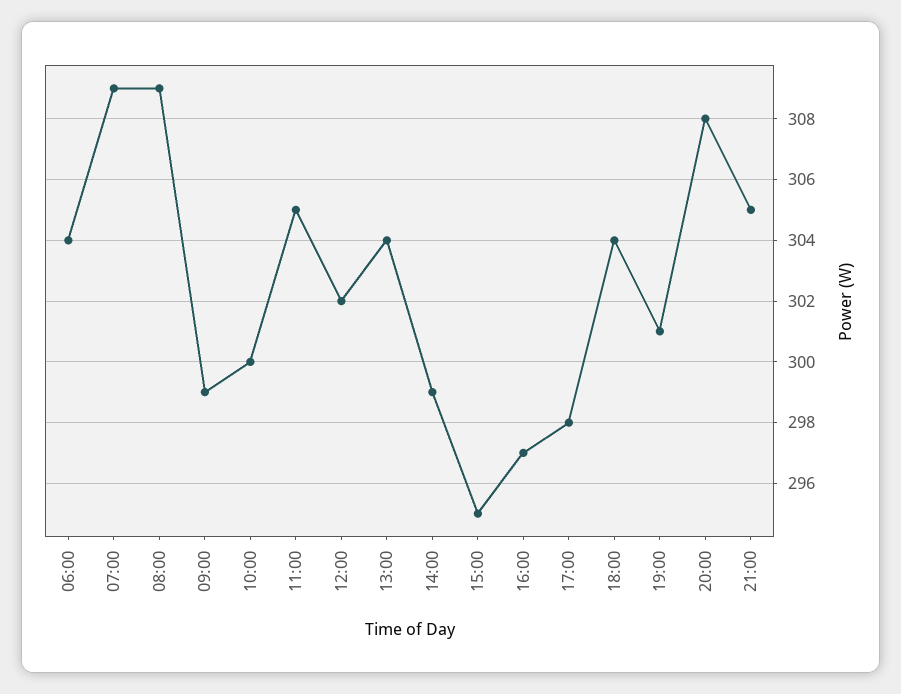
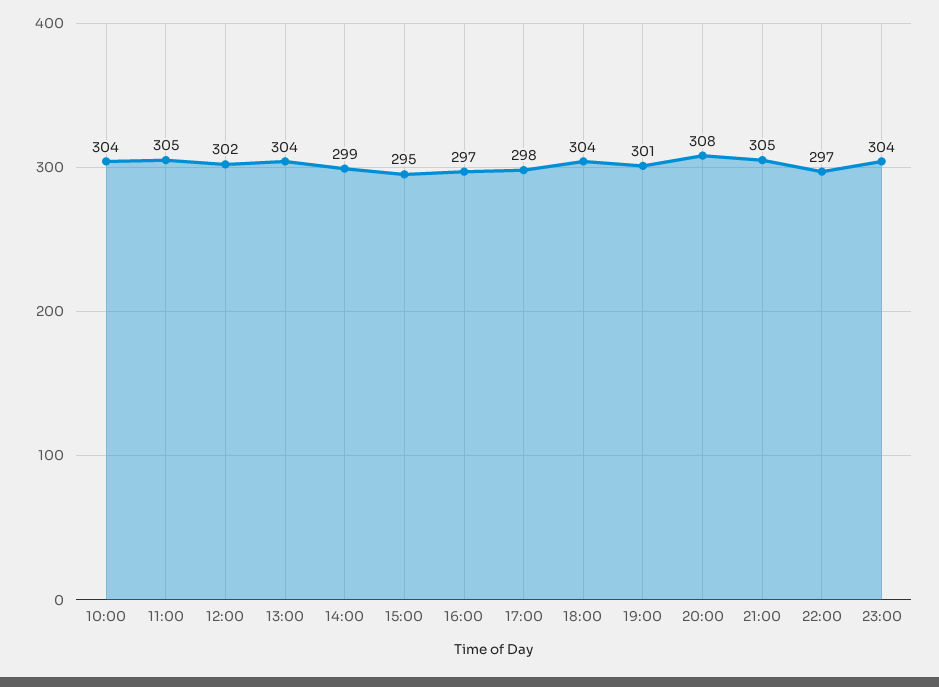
06:00: 304 -> none
07:00: 309 -> none
08:00: 309 -> none
09:00: 299 -> none
10:00: 300 -> 304
22:00: none -> 297
23:00: none -> 304

